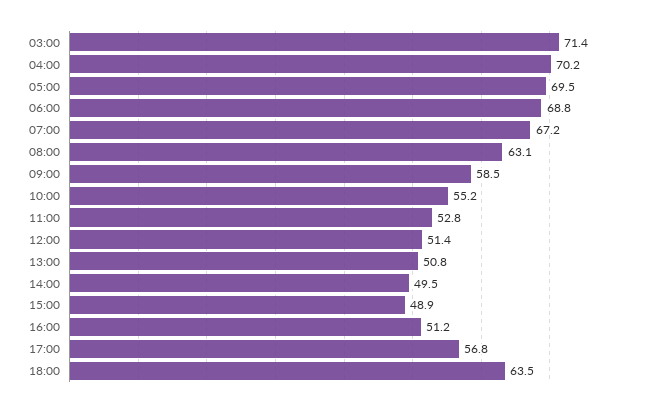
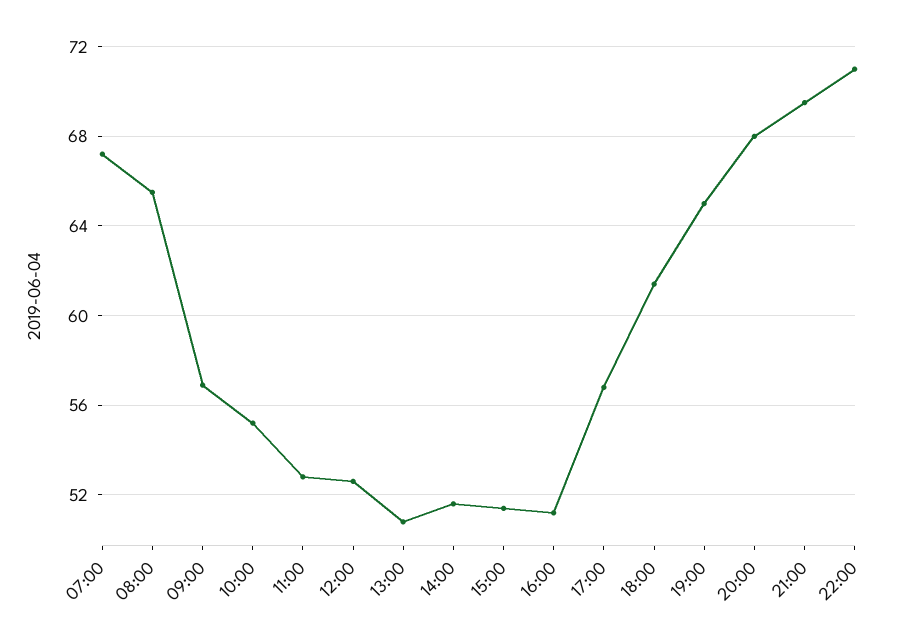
03:00: 71.4 -> none
04:00: 70.2 -> none
05:00: 69.5 -> none
06:00: 68.8 -> none
08:00: 63.1 -> 65.5
09:00: 58.5 -> 57
12:00: 51.4 -> 52.5
14:00: 49.5 -> 51.5
15:00: 48.9 -> 51.5
18:00: 63.5 -> 61.5
19:00: none -> 65
20:00: none -> 68
21:00: none -> 69.5
22:00: none -> 71

